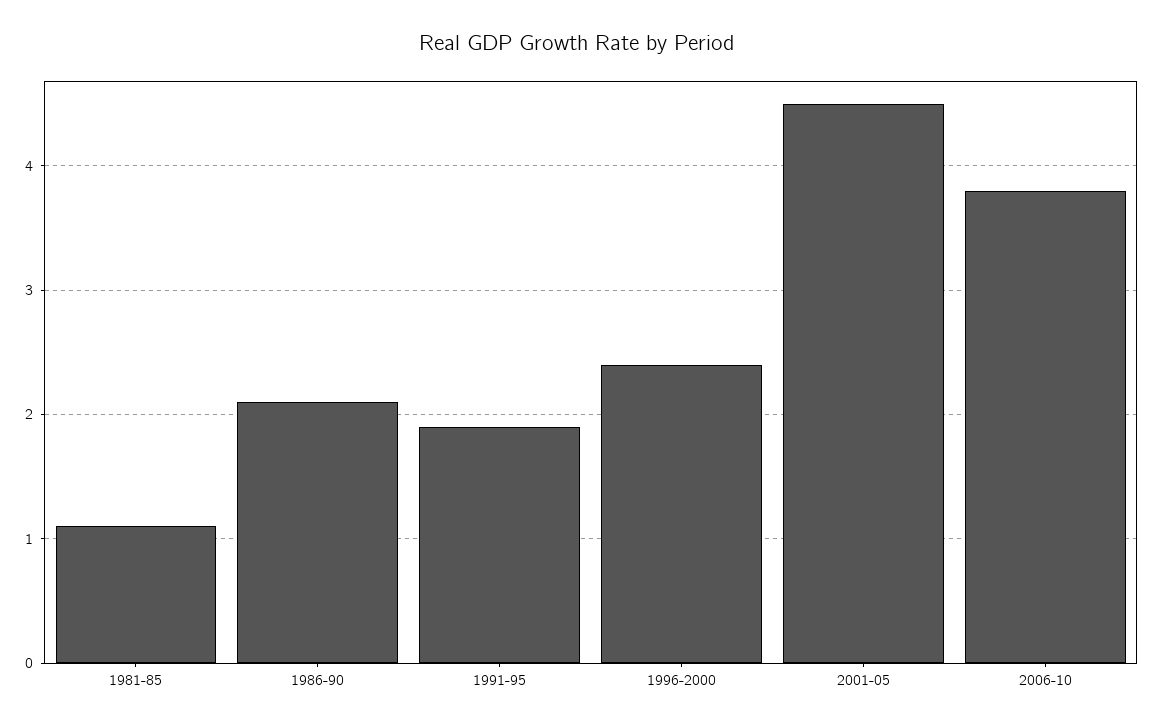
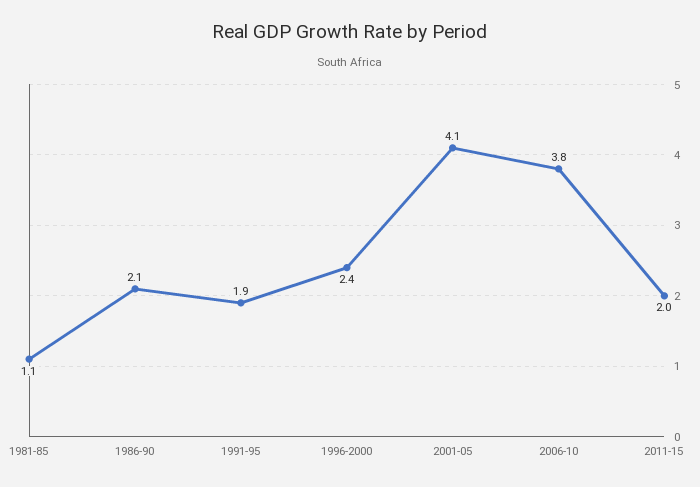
2001-05: 4.5 -> 4.1
2011-15: none -> 2

